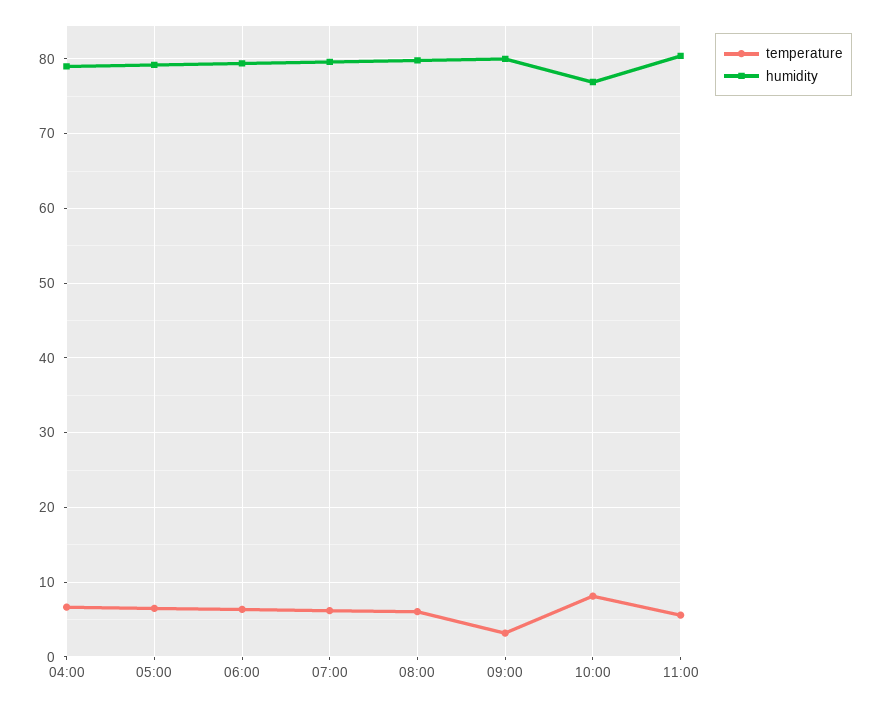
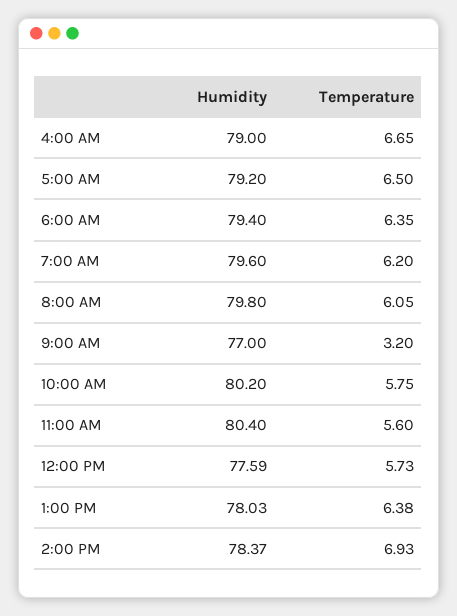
humidity, 09:00: 80 -> 77
temperature, 10:00: 8 -> 5.75
humidity, 10:00: 77 -> 80.2
humidity, 12:00 PM: none -> 77.59
temperature, 12:00 PM: none -> 5.73
humidity, 1:00 PM: none -> 78.03
temperature, 1:00 PM: none -> 6.38
humidity, 2:00 PM: none -> 78.37
temperature, 2:00 PM: none -> 6.93

